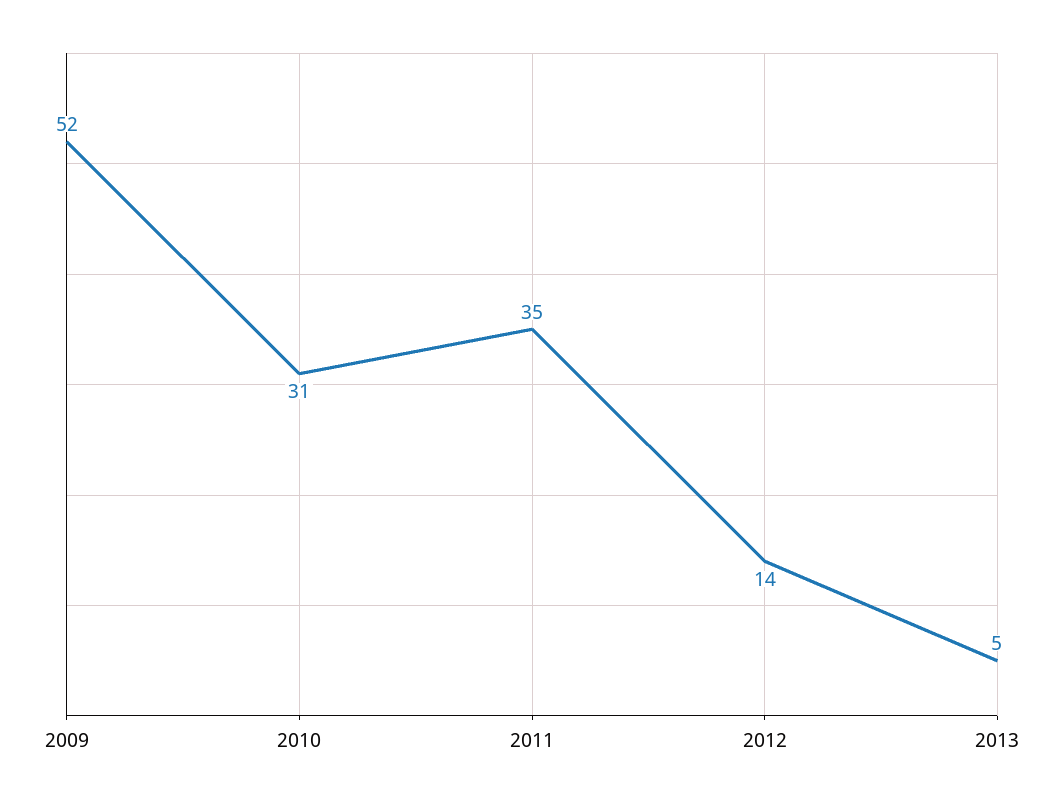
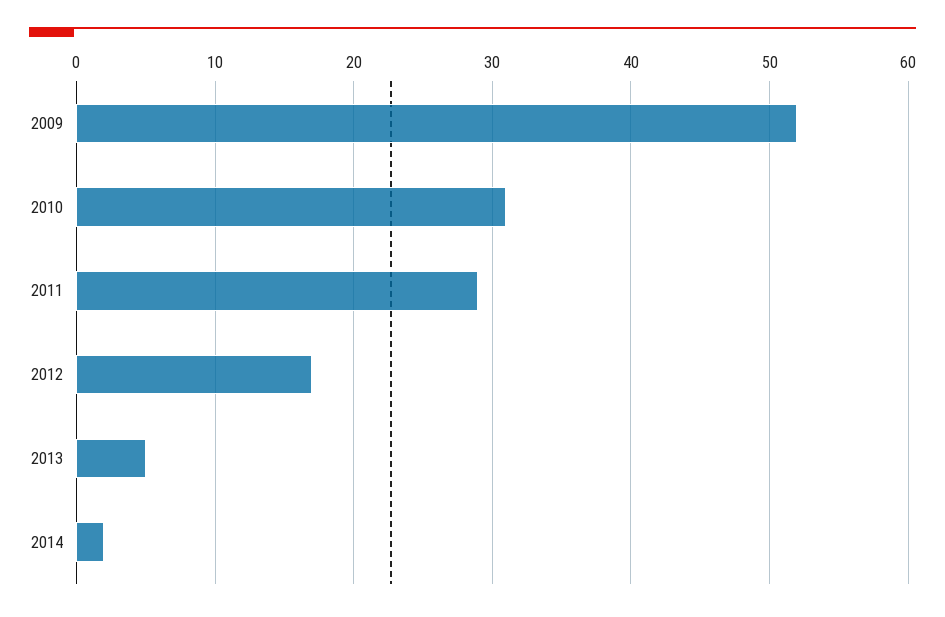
2011: 35 -> 29
2012: 14 -> 17
2014: none -> 2

